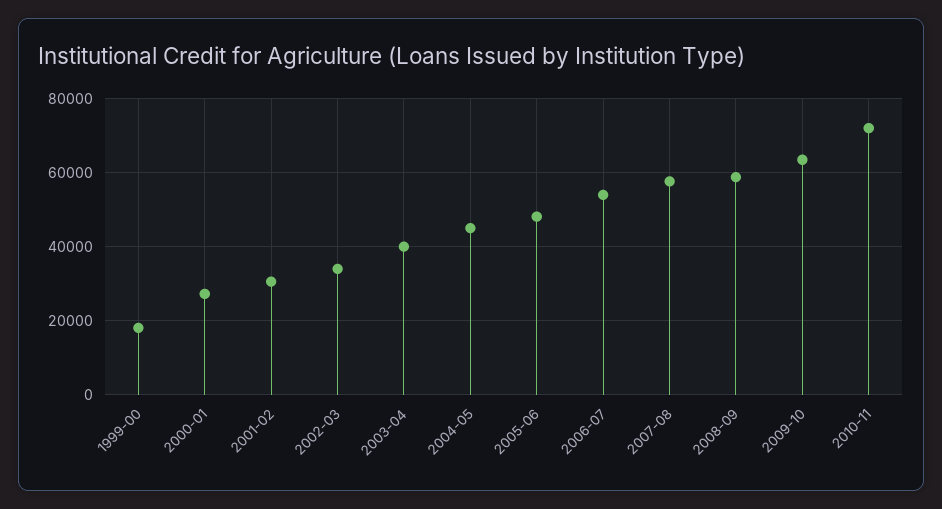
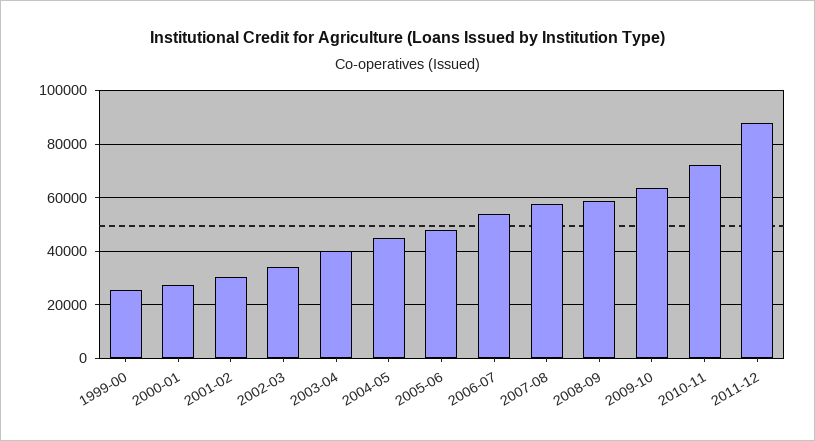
1999-00: 18000 -> 25000
2011-12: none -> 87500

